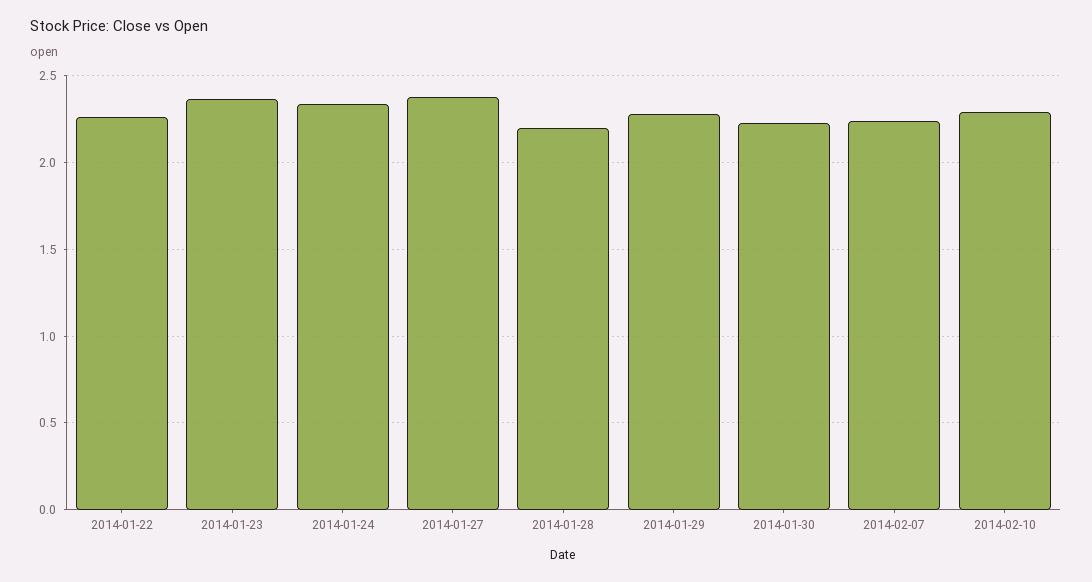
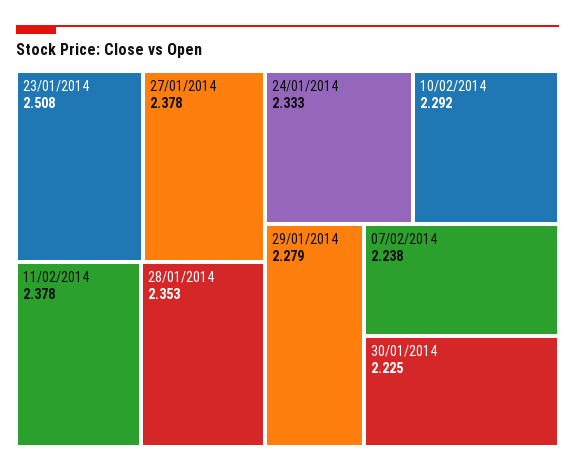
2014-01-22: 2.25 -> none
2014-01-23: 2.35 -> 2.508
2014-01-28: 2.2 -> 2.353
11/02/2014: none -> 2.378

